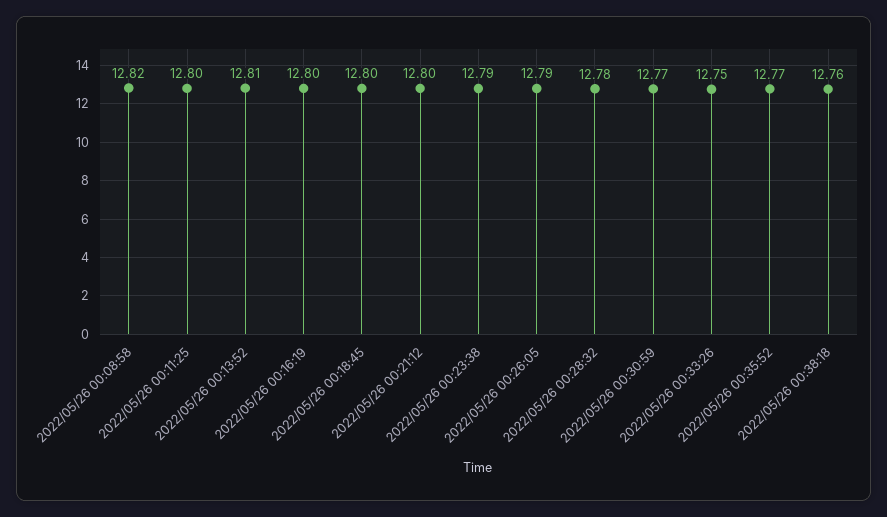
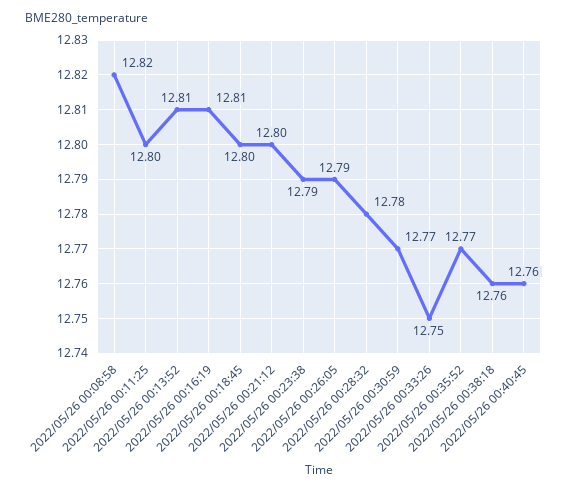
2022/05/26 00:16:19: 12.8 -> 12.81
2022/05/26 00:40:45: none -> 12.76

